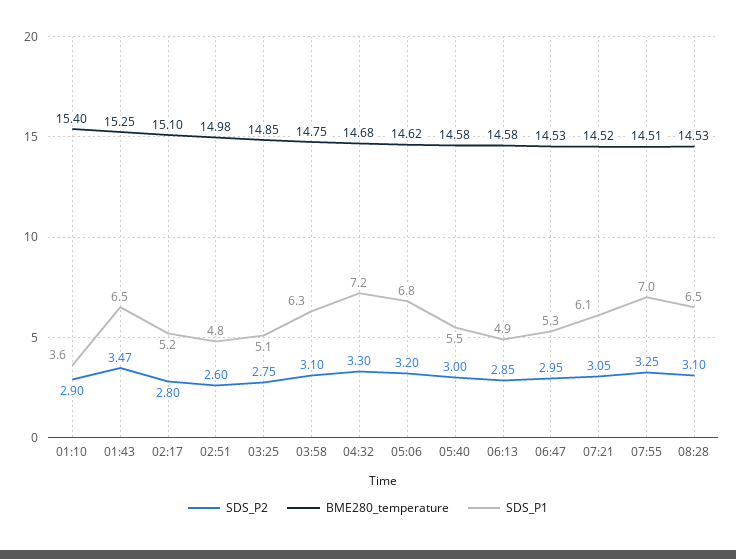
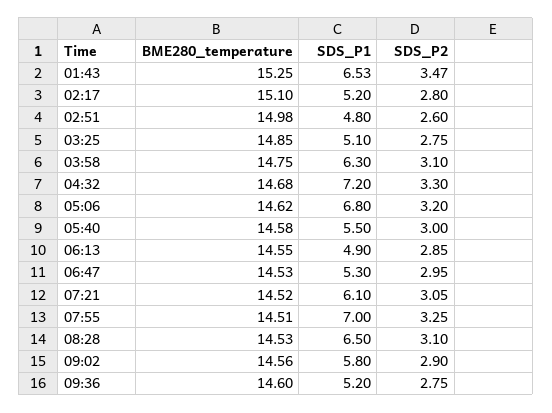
SDS_P2, 01:10: 2.9 -> none
BME280_temperature, 01:10: 15.4 -> none
SDS_P1, 01:10: 3.6 -> none
BME280_temperature, 06:13: 14.58 -> 14.55
BME280_temperature, 09:02: none -> 14.56
SDS_P1, 09:02: none -> 5.8
SDS_P2, 09:02: none -> 2.9
BME280_temperature, 09:36: none -> 14.6
SDS_P1, 09:36: none -> 5.2
SDS_P2, 09:36: none -> 2.75

